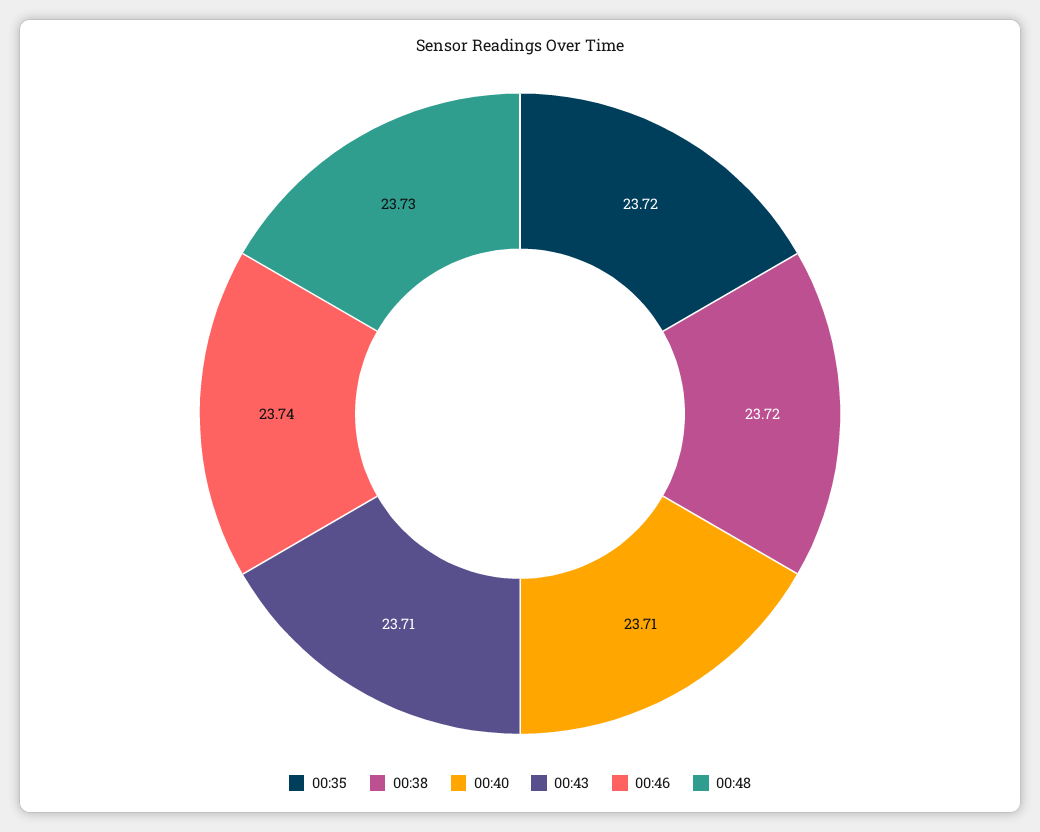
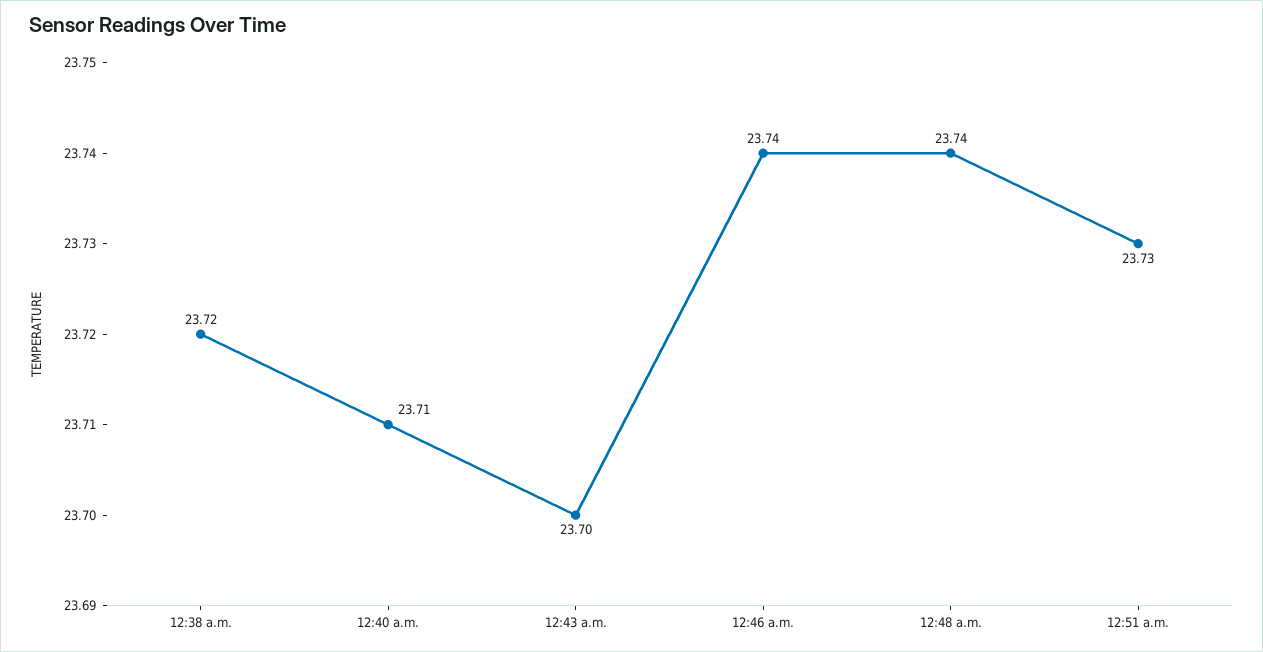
00:35: 23.72 -> none
00:43: 23.71 -> 23.7
00:48: 23.73 -> 23.74
12:51 a.m.: none -> 23.73

